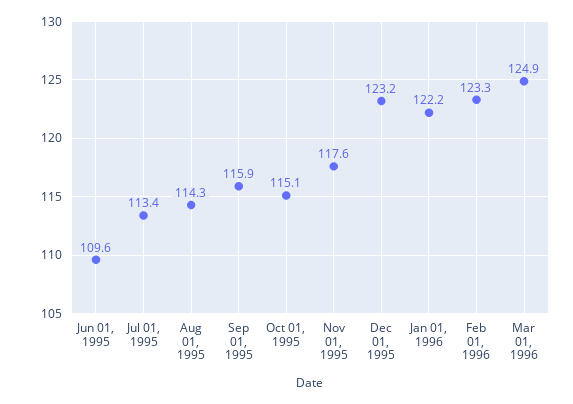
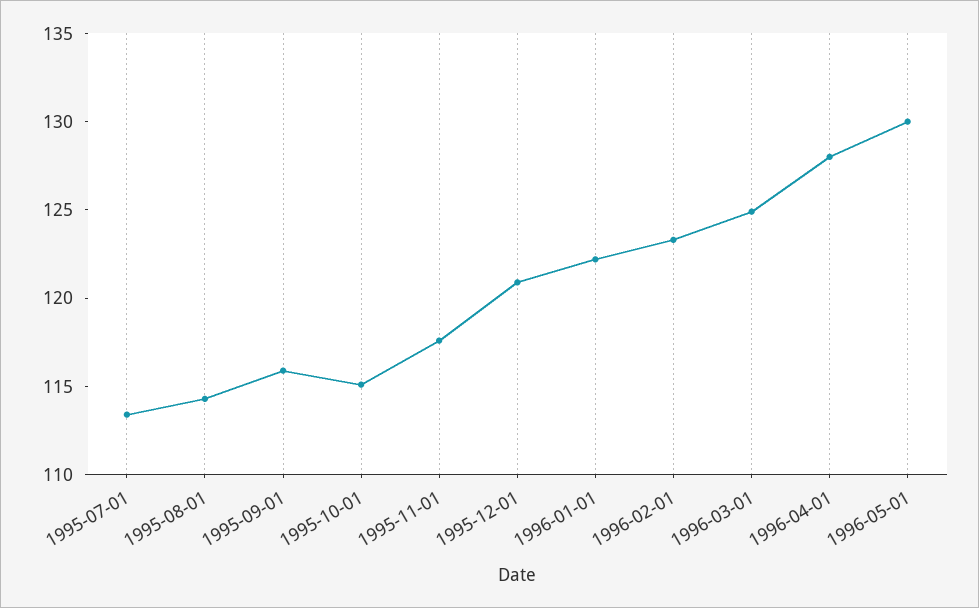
Jun 01, 1995: 109.6 -> none
Dec 01, 1995: 123.2 -> 121
1996-04-01: none -> 128
1996-05-01: none -> 130

